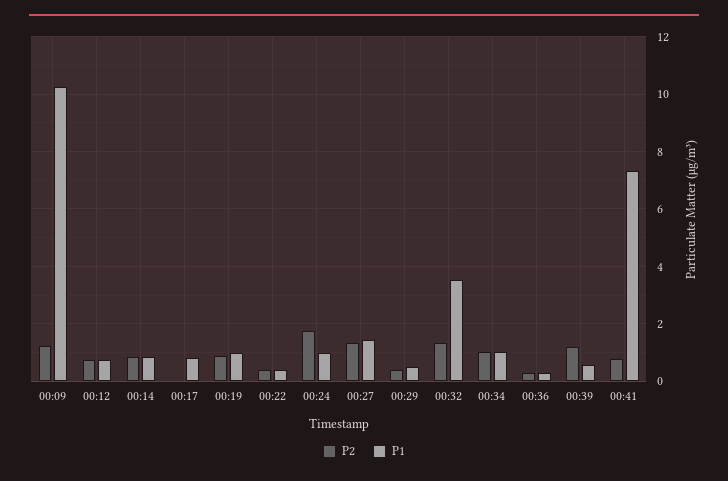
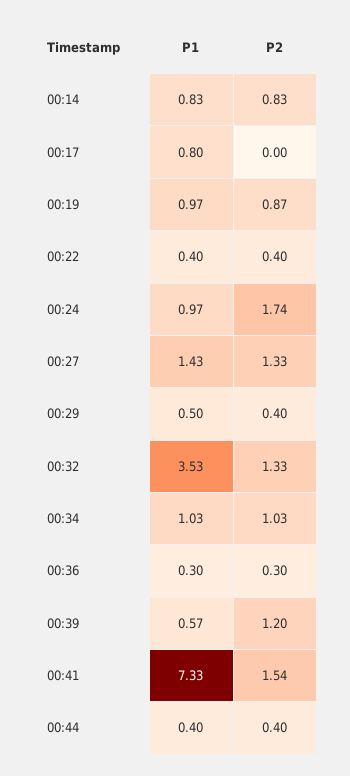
P2, 00:09: 1.25 -> none
P1, 00:09: 10.25 -> none
P2, 00:12: 0.75 -> none
P1, 00:12: 0.75 -> none
P2, 00:41: 0.75 -> 1.54
P1, 00:44: none -> 0.4
P2, 00:44: none -> 0.4

